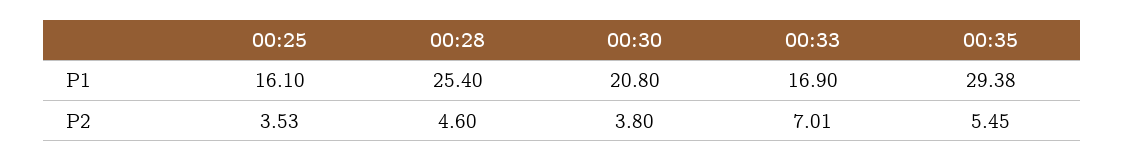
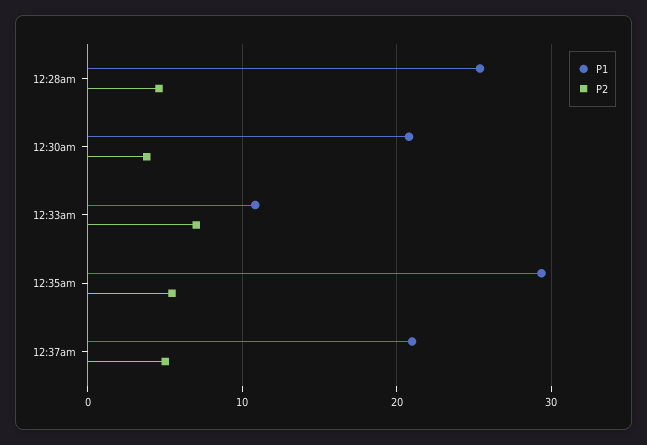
P1, 00:25: 16.1 -> none
P1, 00:33: 16.9 -> 11
P2, 00:25: 3.53 -> none
P1, 12:37am: none -> 21
P2, 12:37am: none -> 5

